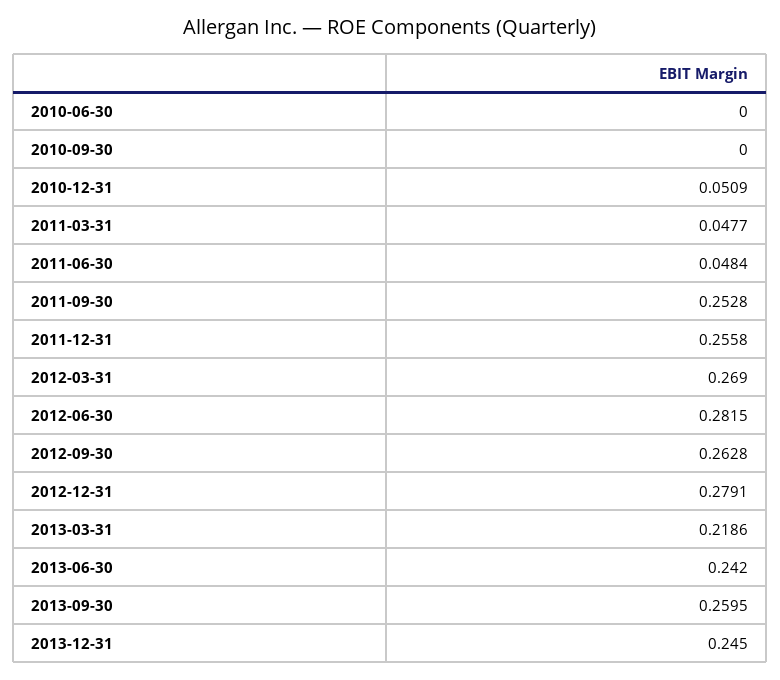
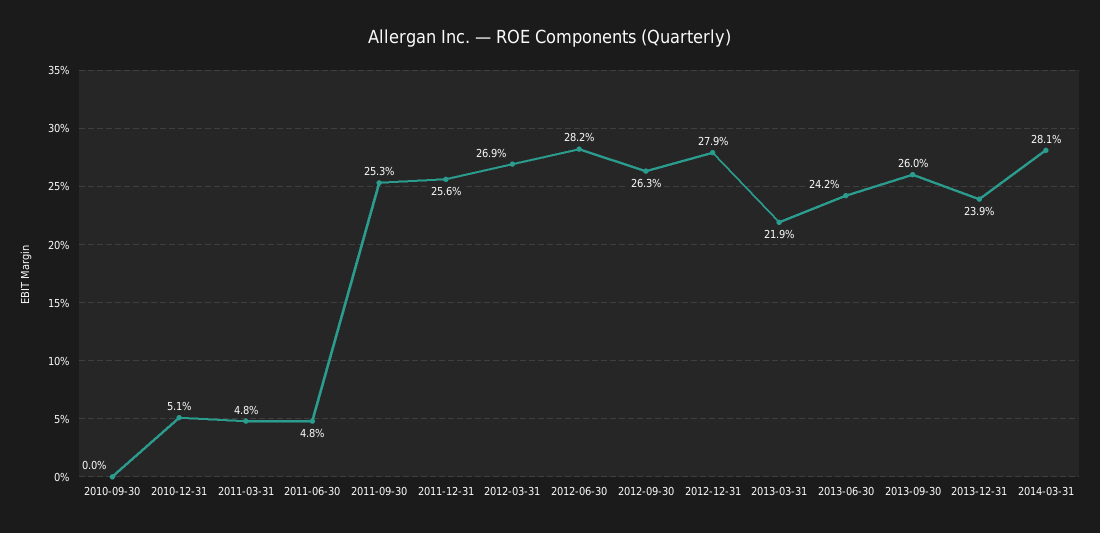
2010-06-30: 0 -> none
2013-12-31: 0.245 -> 0.239
2014-03-31: none -> 0.281

